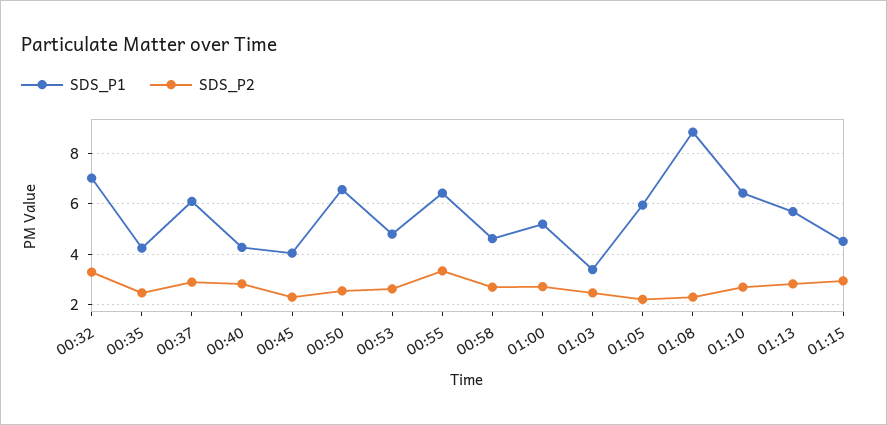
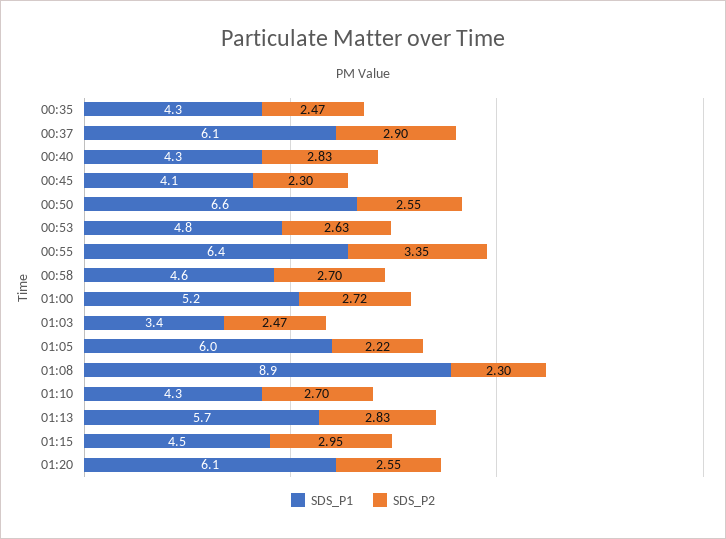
SDS_P1, 00:32: 7 -> none
SDS_P2, 00:32: 3.25 -> none
SDS_P1, 01:10: 6.5 -> 4.3
SDS_P1, 01:20: none -> 6.1
SDS_P2, 01:20: none -> 2.55

